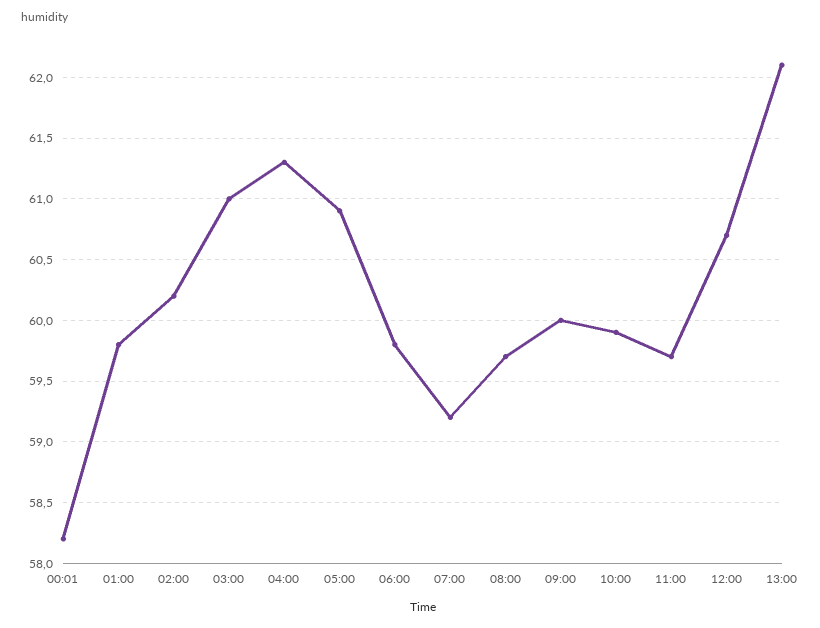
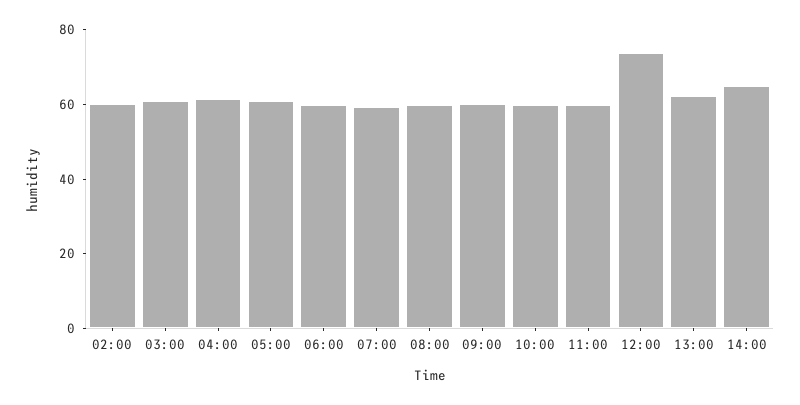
00:01: 58.2 -> none
01:00: 59.8 -> none
12:00: 60.7 -> 75
14:00: none -> 65

